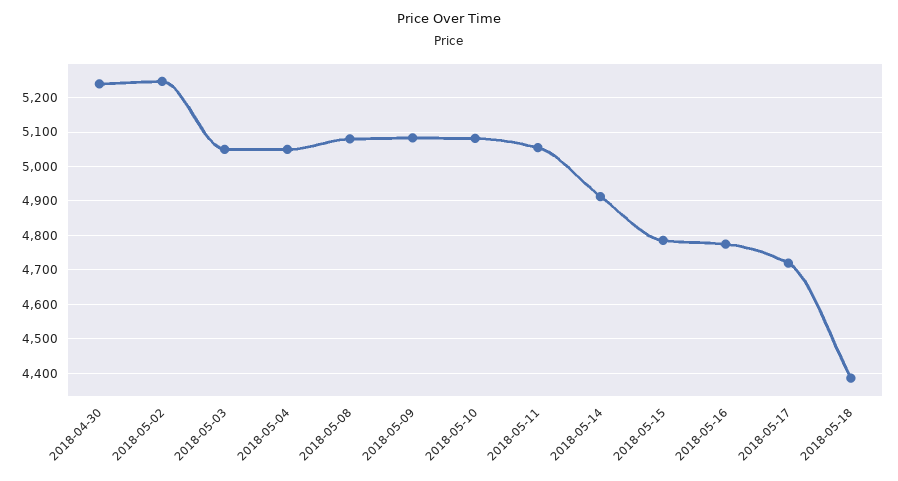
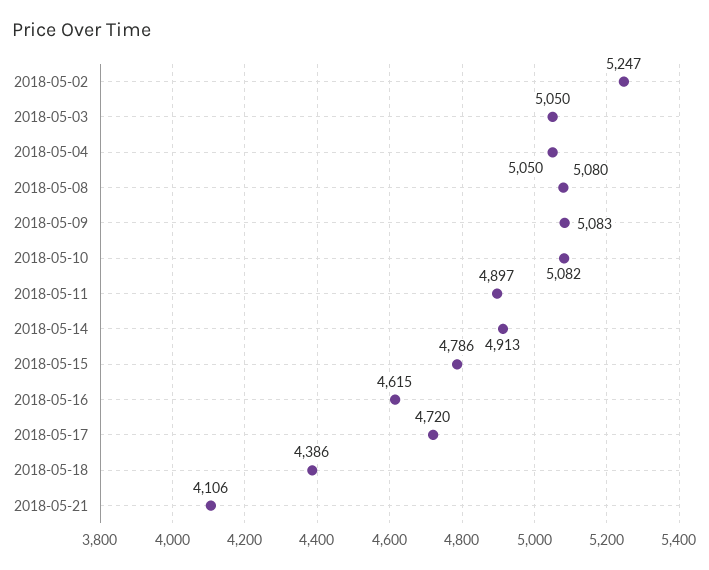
2018-04-30: 5240 -> none
2018-05-11: 5060 -> 4897
2018-05-16: 4780 -> 4615
2018-05-21: none -> 4106

